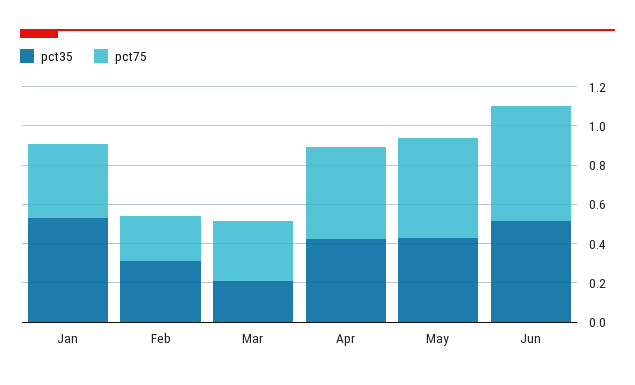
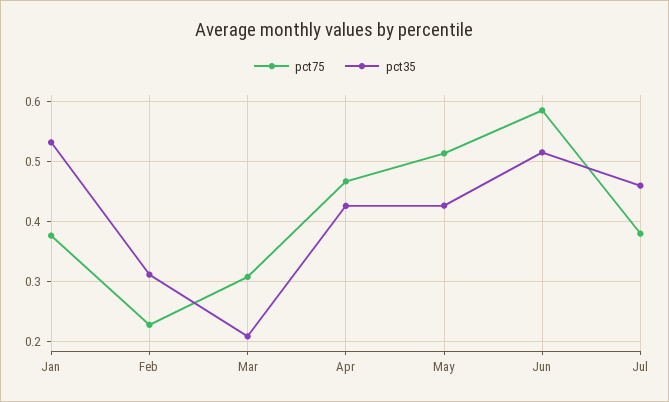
pct75, Jul: none -> 0.38
pct35, Jul: none -> 0.46

